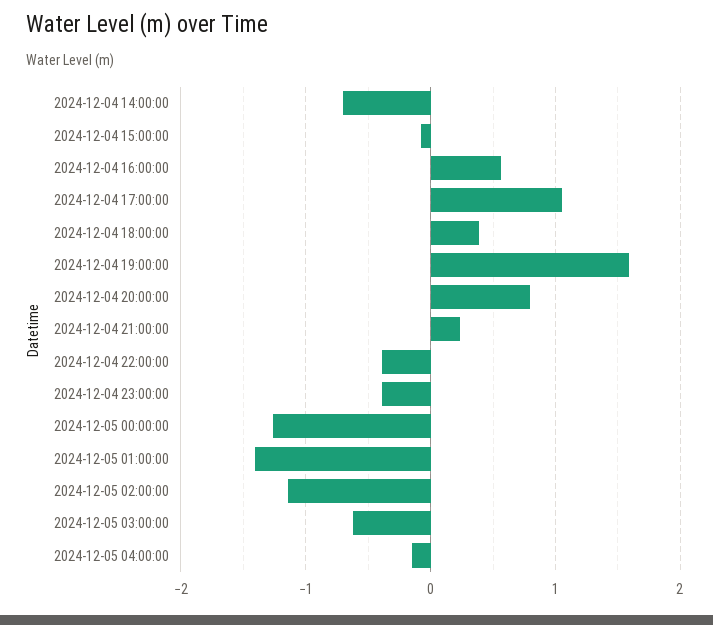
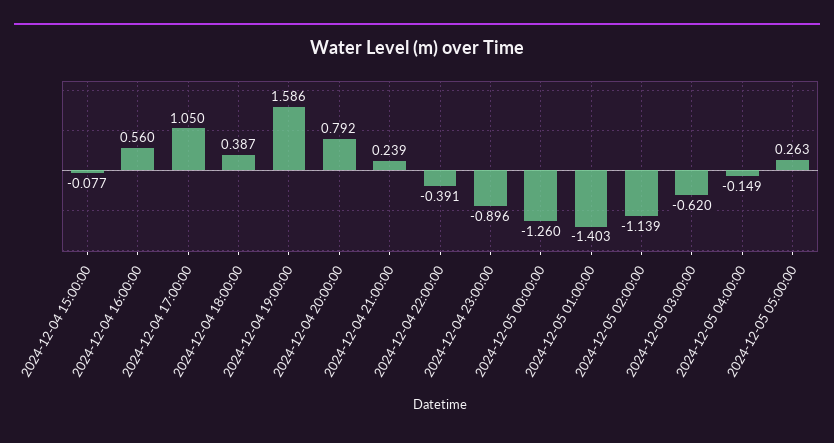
2024-12-04 14:00:00: -0.7 -> none
2024-12-04 23:00:00: -0.4 -> -0.896
2024-12-05 05:00:00: none -> 0.263

